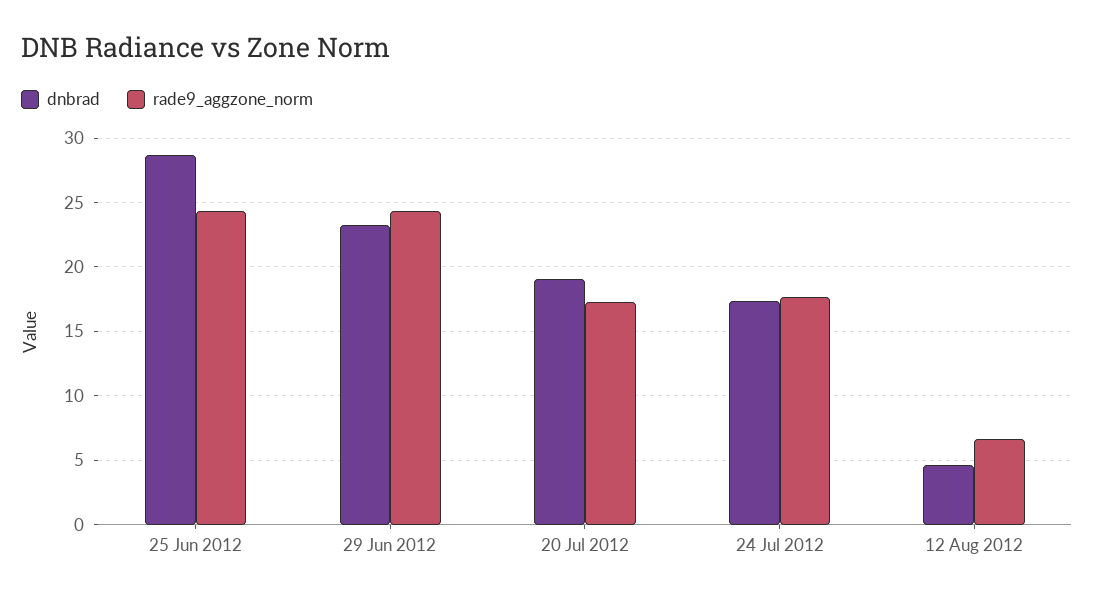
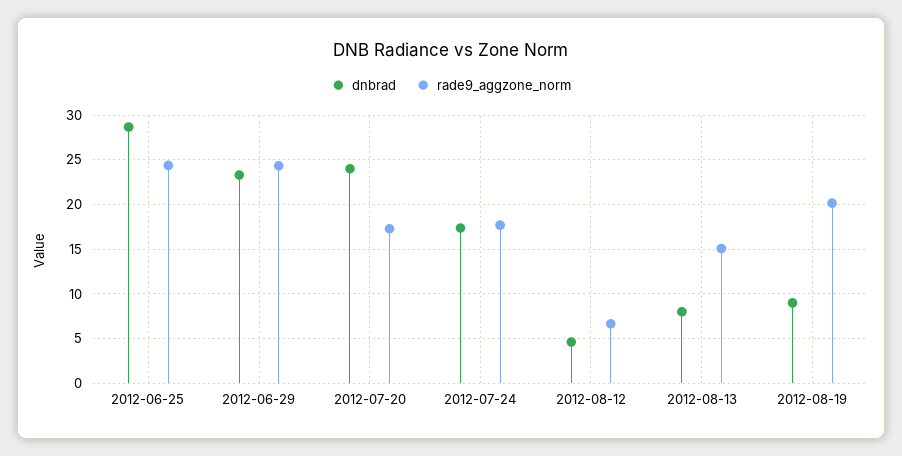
dnbrad, 20 Jul 2012: 19 -> 24
dnbrad, 2012-08-13: none -> 8
rade9_aggzone_norm, 2012-08-13: none -> 15
dnbrad, 2012-08-19: none -> 9
rade9_aggzone_norm, 2012-08-19: none -> 20

